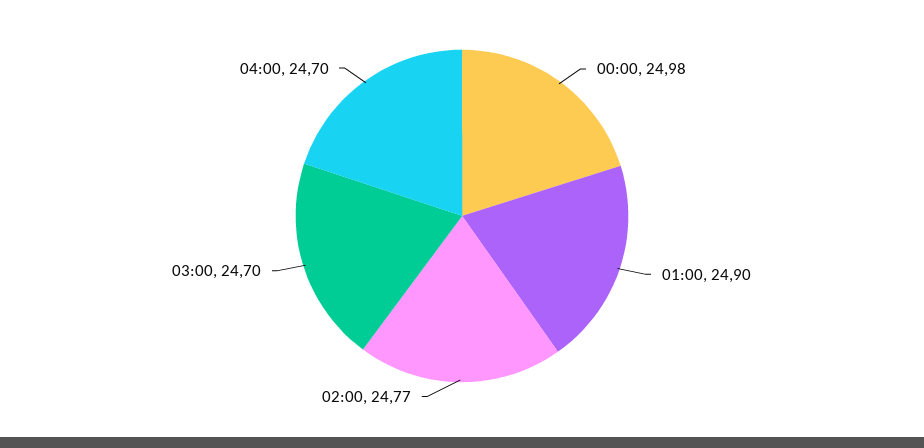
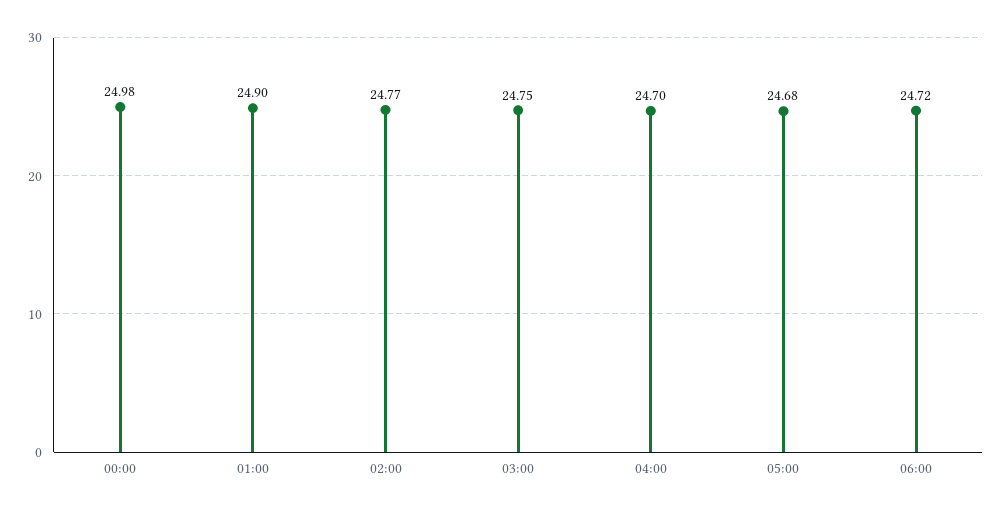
03:00: 24.7 -> 24.75
05:00: none -> 24.68
06:00: none -> 24.72

